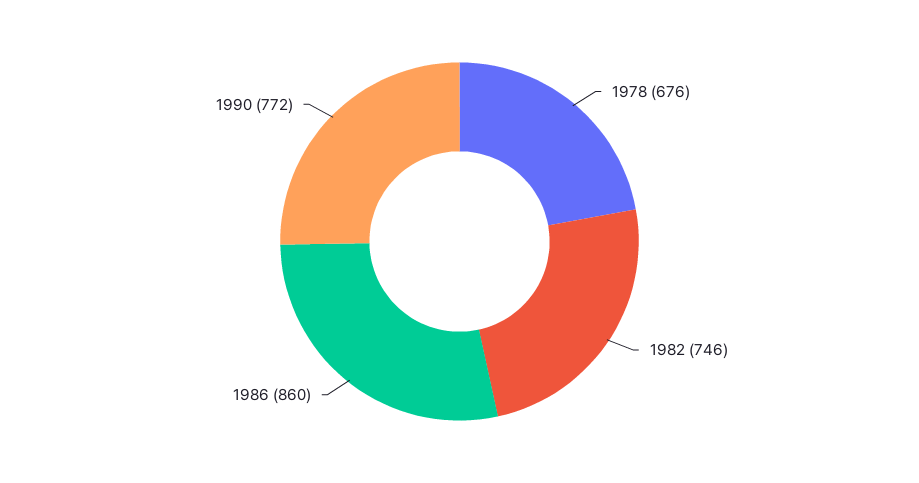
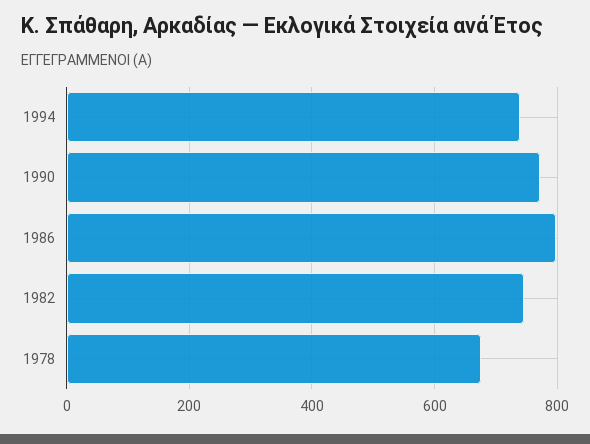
1986: 860 -> 800
1994: none -> 740

